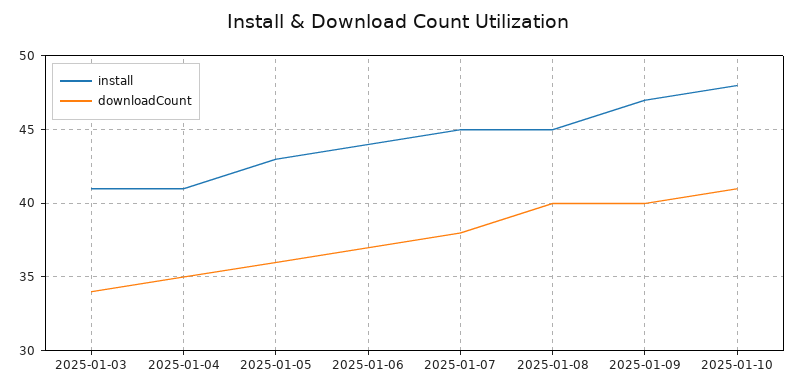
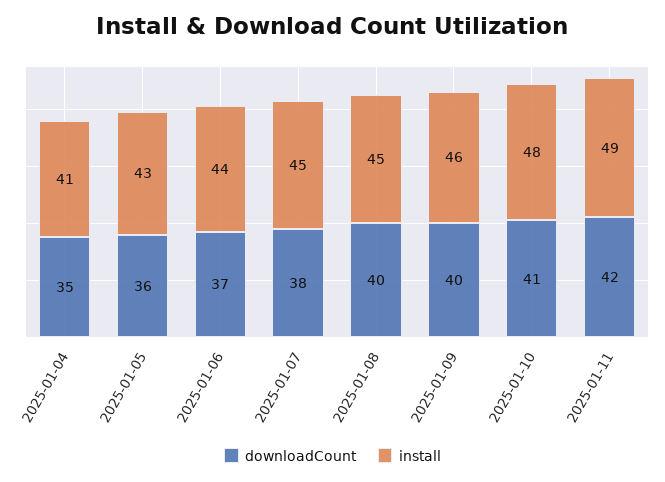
install, 2025-01-03: 41 -> none
downloadCount, 2025-01-03: 34 -> none
install, 2025-01-09: 47 -> 46
downloadCount, 2025-01-11: none -> 42
install, 2025-01-11: none -> 49

